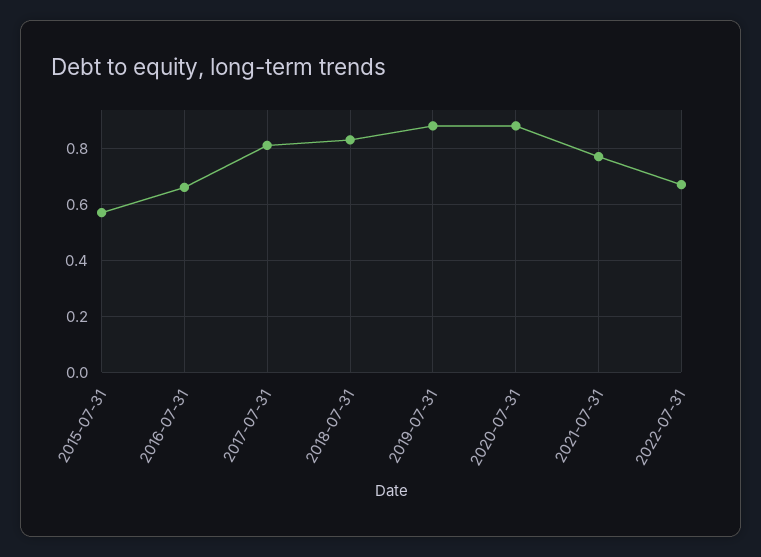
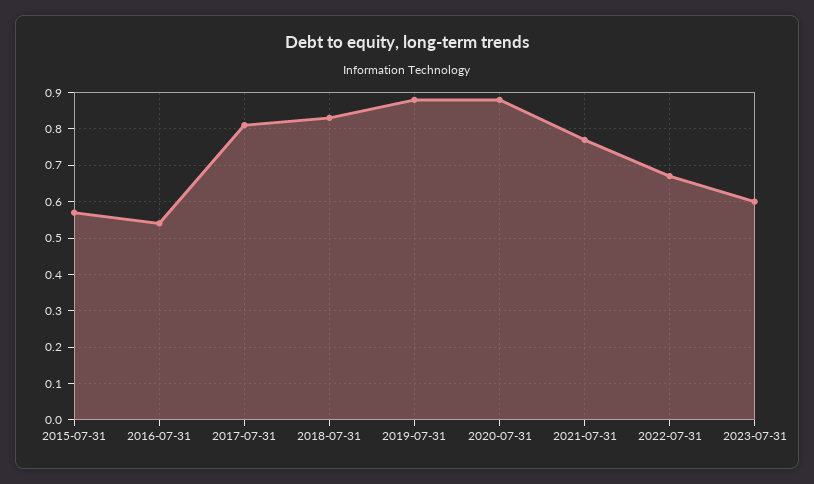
2016-07-31: 0.65 -> 0.55
2023-07-31: none -> 0.6

